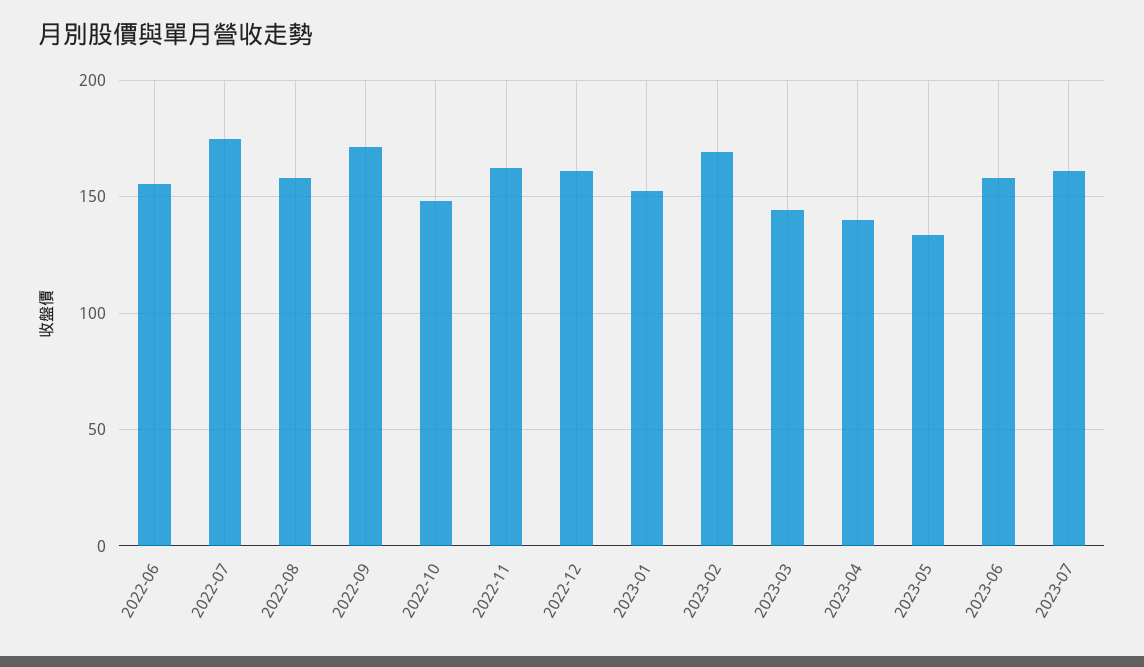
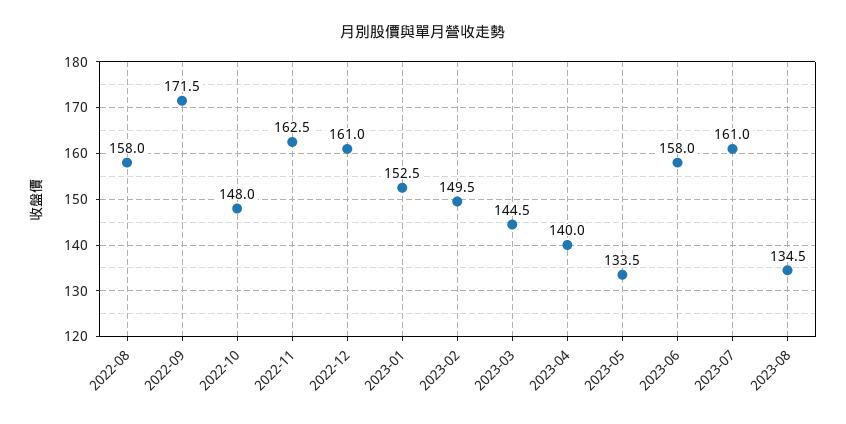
2022-06: 155 -> none
2022-07: 175 -> none
2023-02: 170 -> 149.5
2023-08: none -> 134.5

